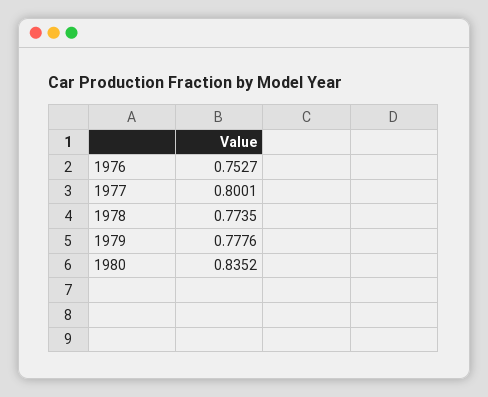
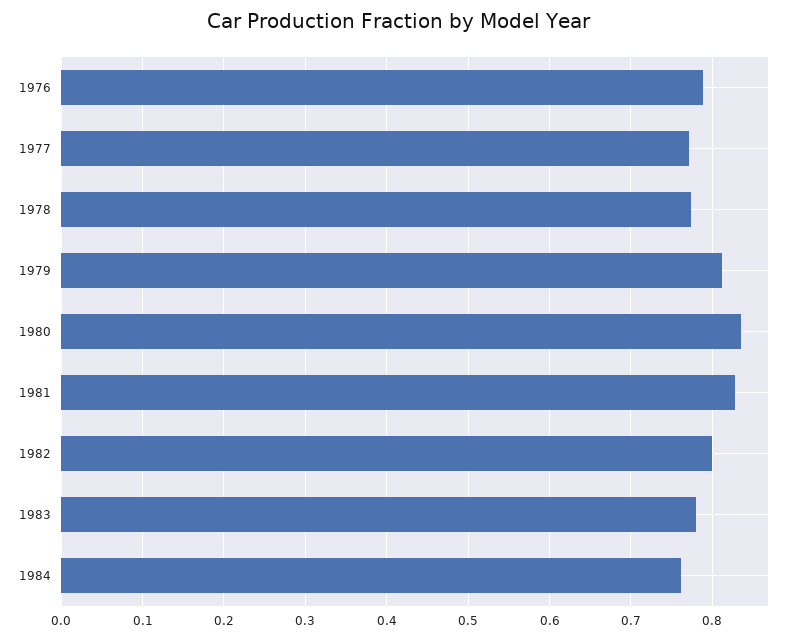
1976: 0.7527 -> 0.79
1977: 0.8001 -> 0.77
1979: 0.7776 -> 0.81
1981: none -> 0.83
1982: none -> 0.8
1983: none -> 0.78
1984: none -> 0.76

